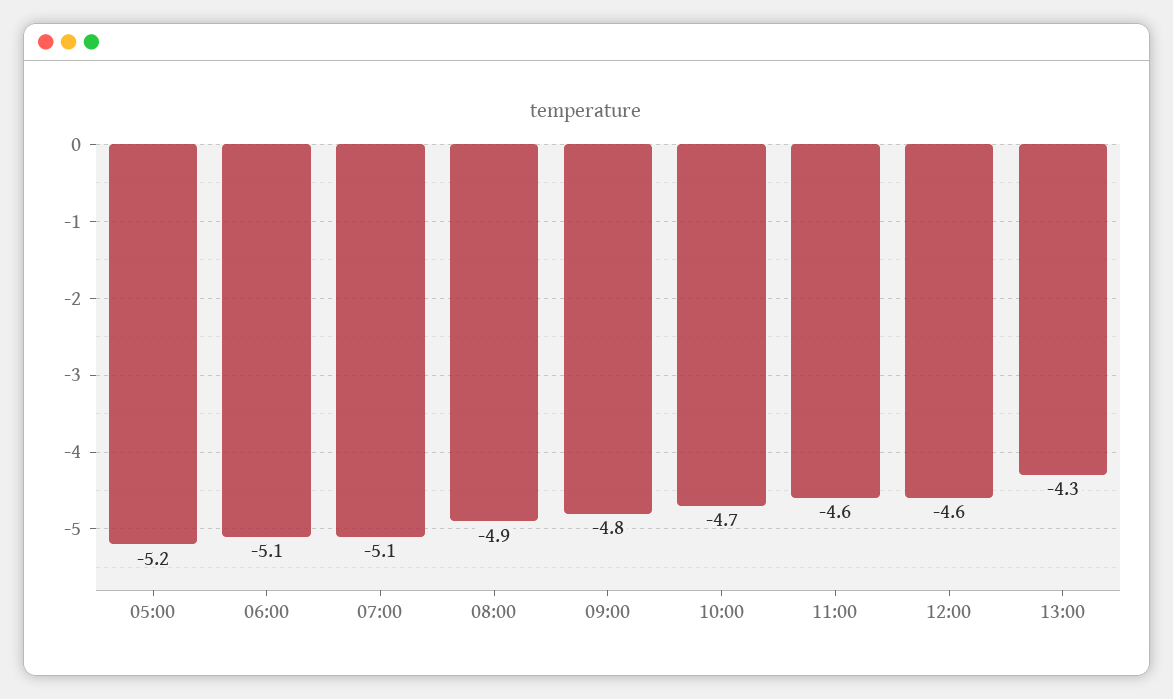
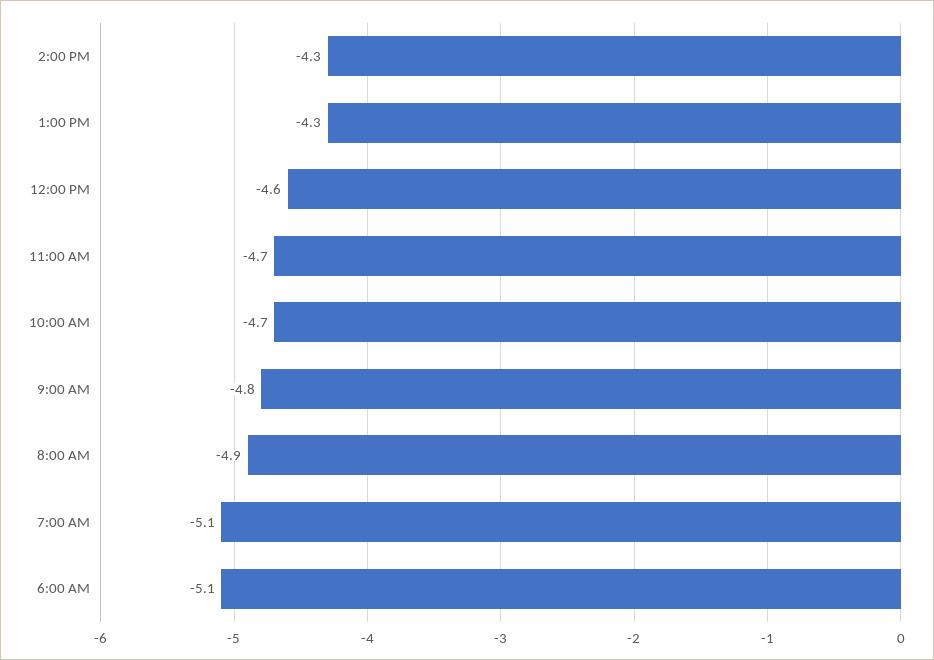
05:00: -5.2 -> none
11:00: -4.6 -> -4.7
2:00 PM: none -> -4.3

